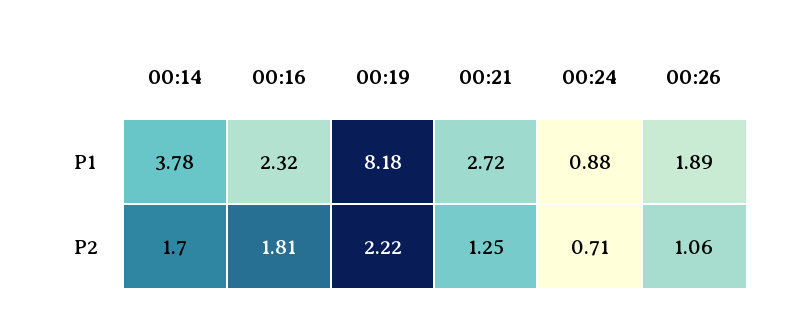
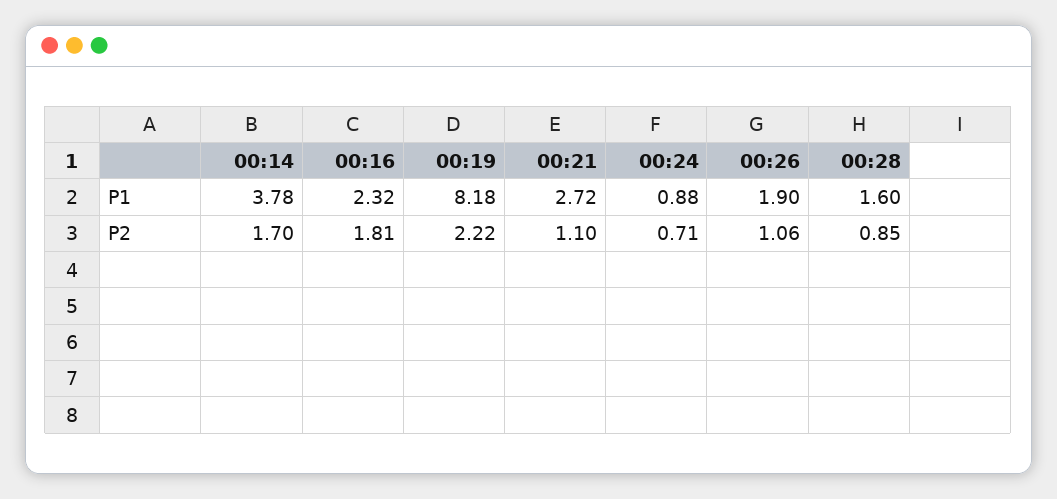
00:26, P1: 1.89 -> 1.9
00:21, P2: 1.25 -> 1.1
00:28, P1: none -> 1.6
00:28, P2: none -> 0.85

